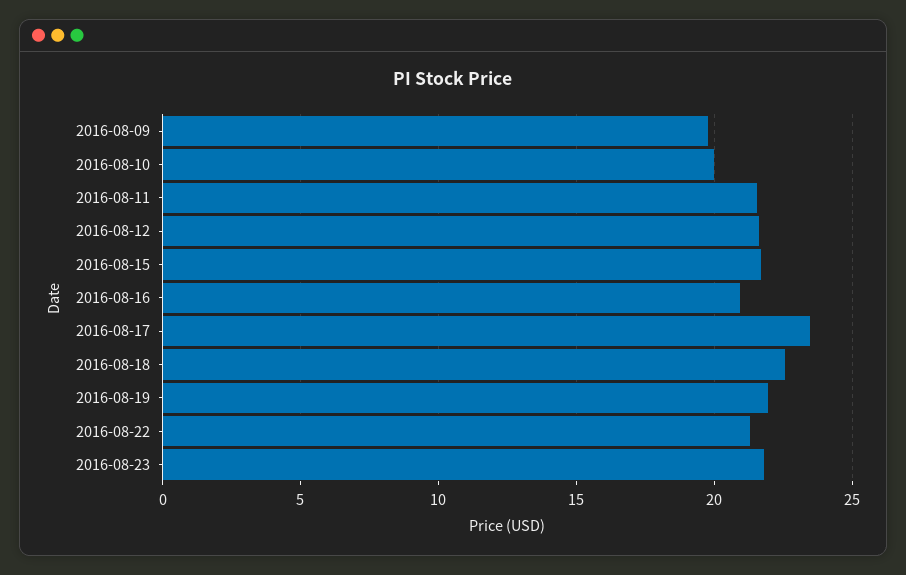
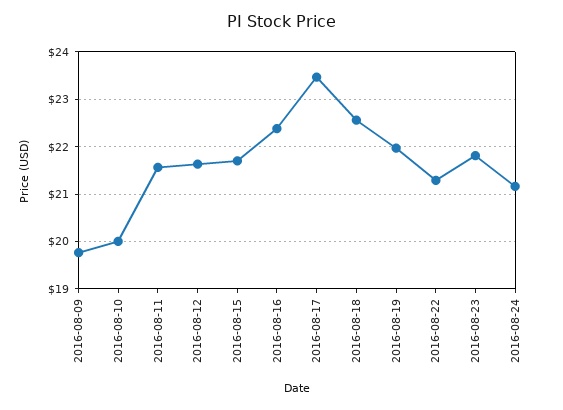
2016-08-16: 21 -> 22.4
2016-08-24: none -> 21.2

